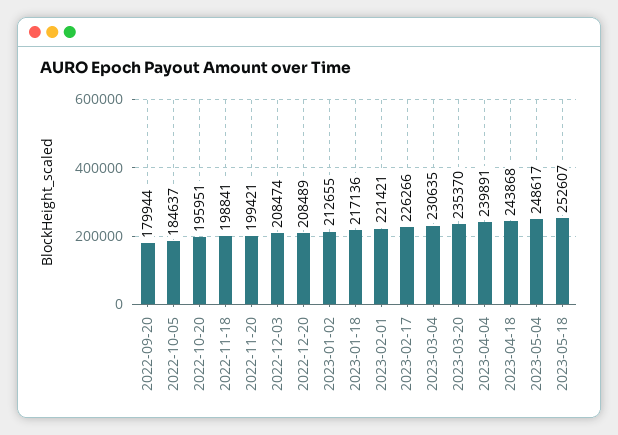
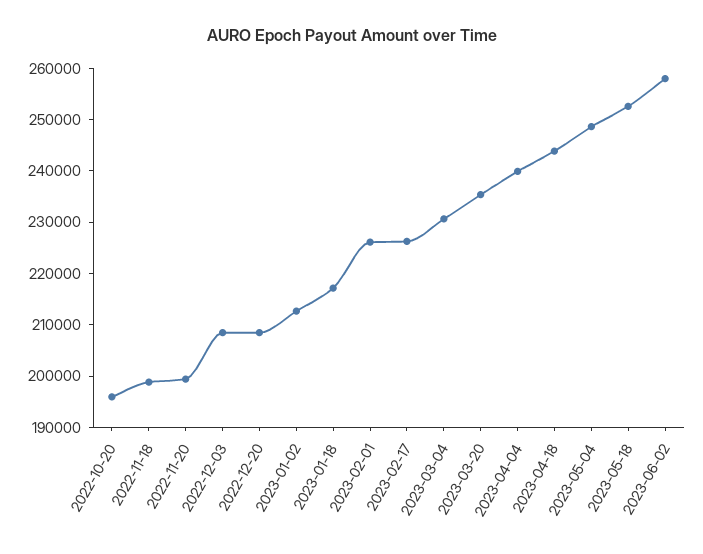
2022-09-20: 179944 -> none
2022-10-05: 184637 -> none
2023-02-01: 221421 -> 226000
2023-06-02: none -> 258000

